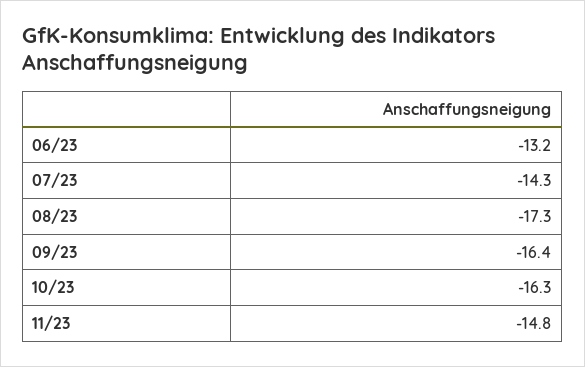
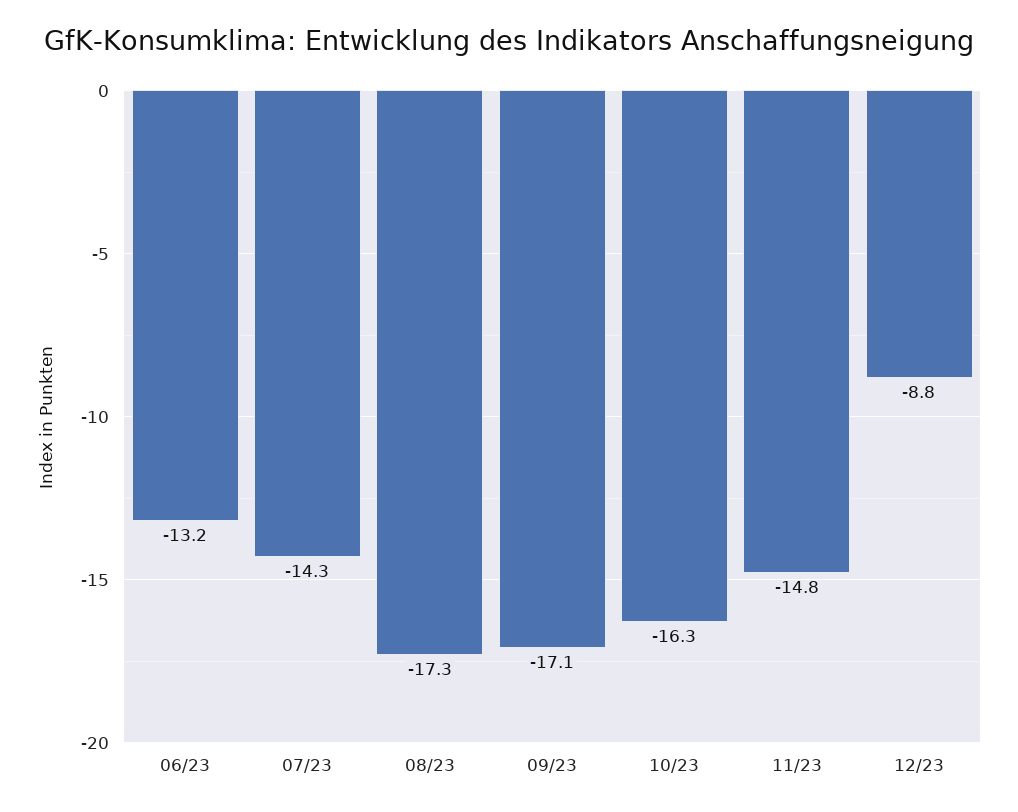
09/23: -16.4 -> -17.1
12/23: none -> -8.8

